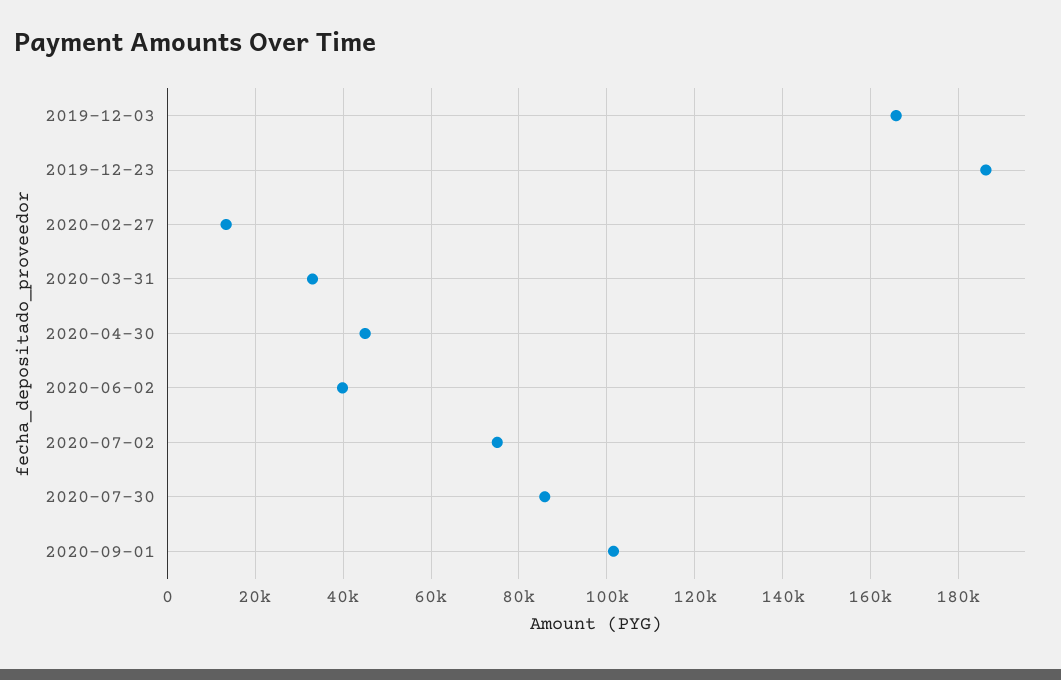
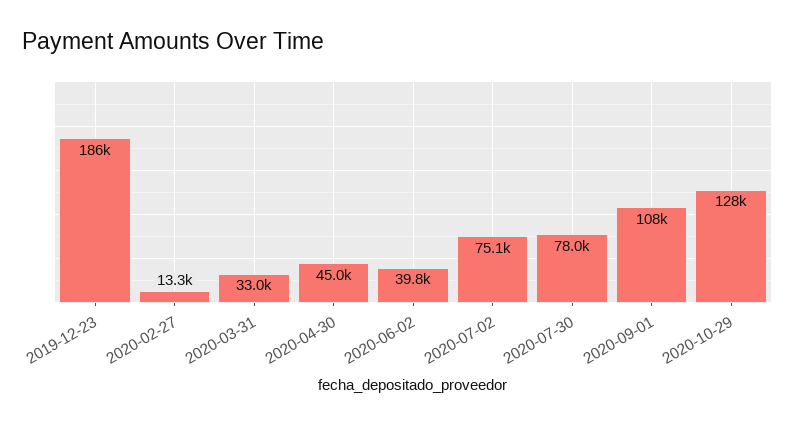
2019-12-03: 166000 -> none
2020-07-30: 86000 -> 78000
2020-09-01: 102000 -> 108000
2020-10-29: none -> 128000

